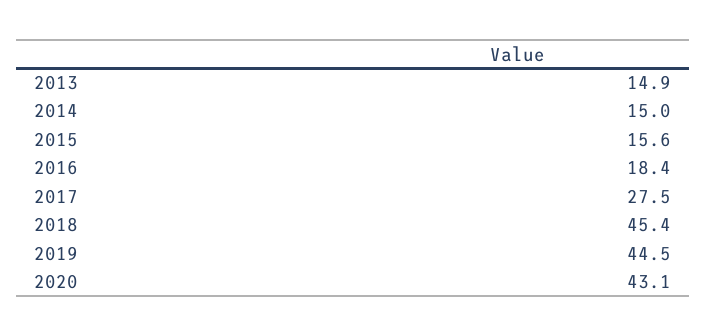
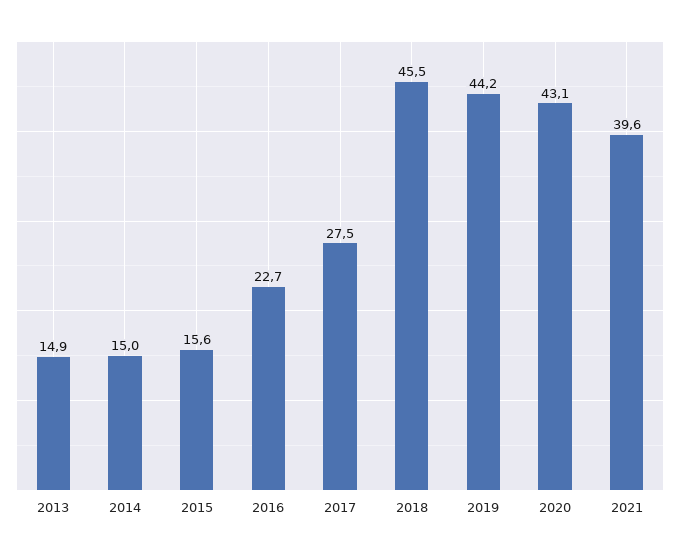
2016: 18.4 -> 22.7
2018: 45.4 -> 45.5
2019: 44.5 -> 44.2
2021: none -> 39.6

